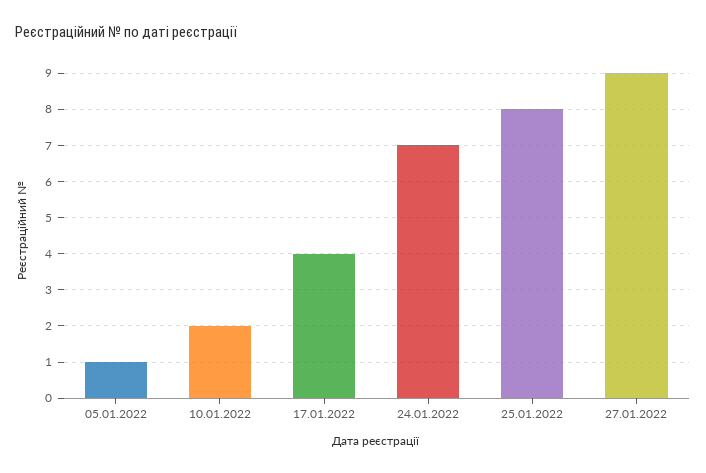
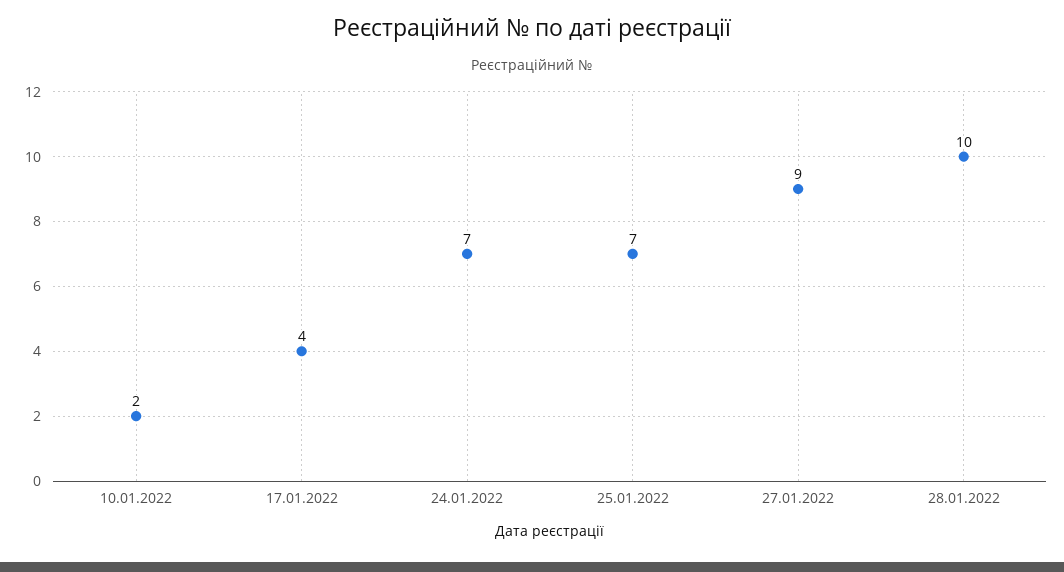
05.01.2022: 1 -> none
25.01.2022: 8 -> 7
28.01.2022: none -> 10

